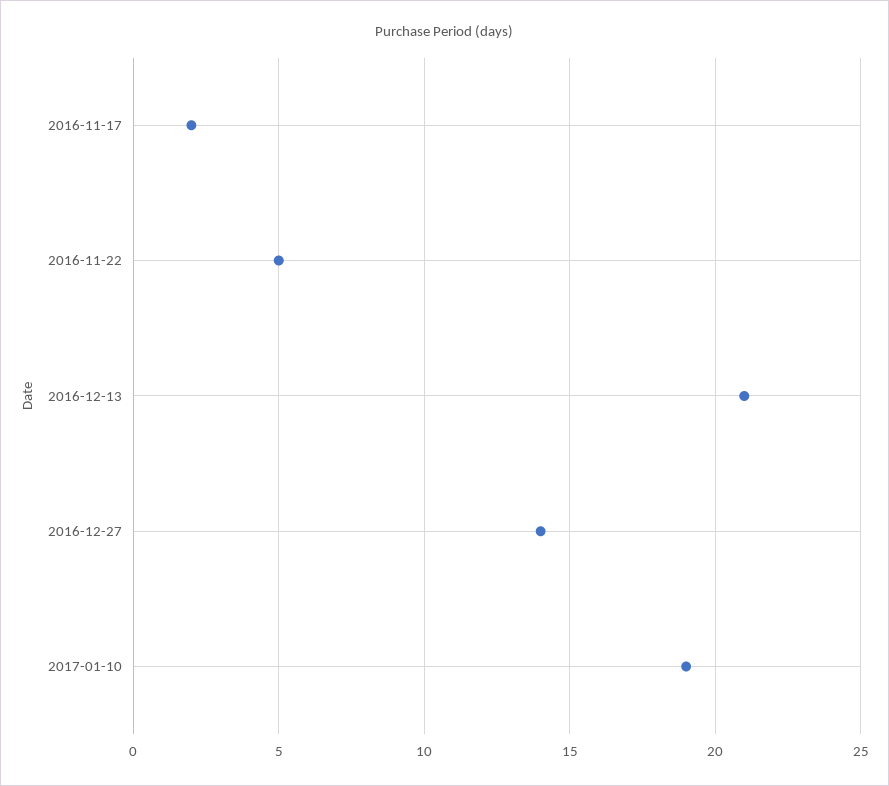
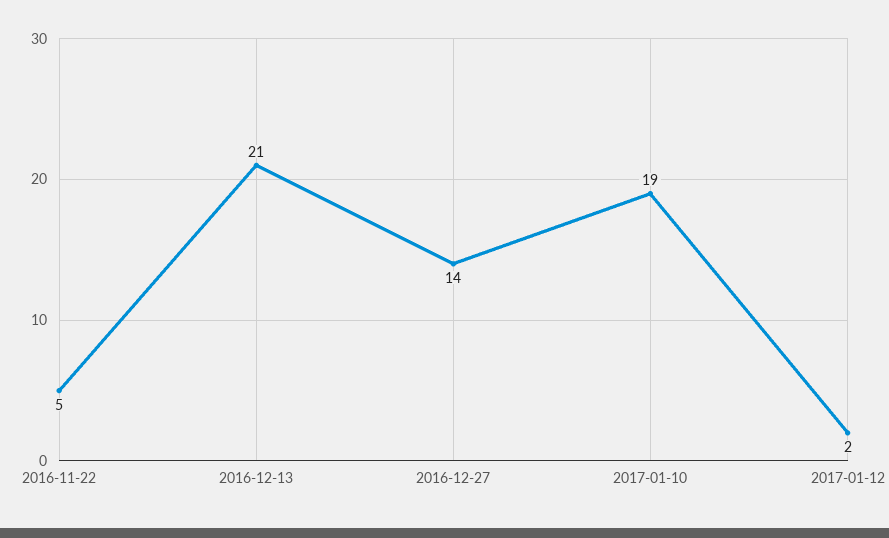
2016-11-17: 2 -> none
2017-01-12: none -> 2

